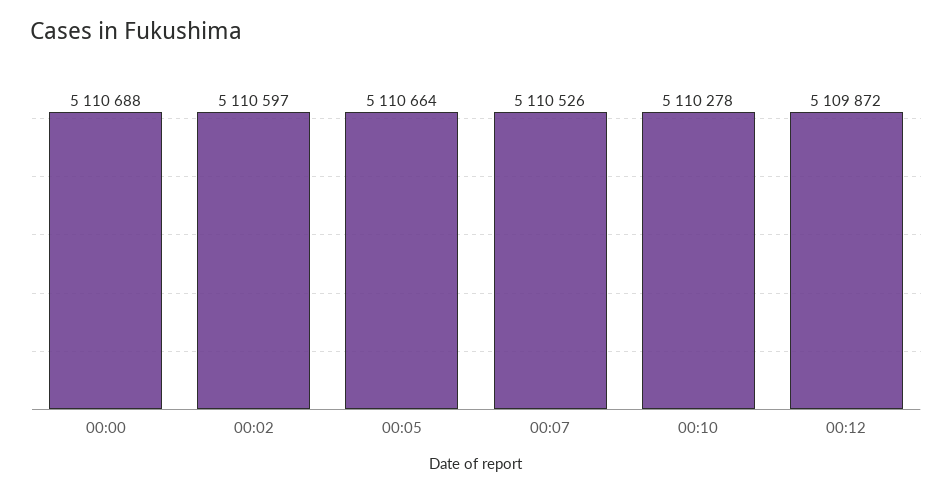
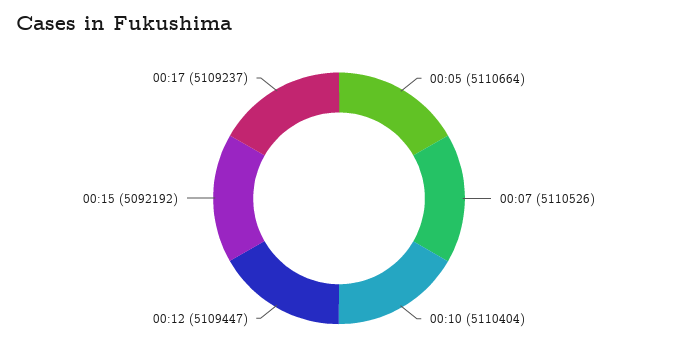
00:00: 5110688 -> none
00:02: 5110597 -> none
00:10: 5110278 -> 5110404
00:12: 5109872 -> 5109447
00:15: none -> 5092192
00:17: none -> 5109237

